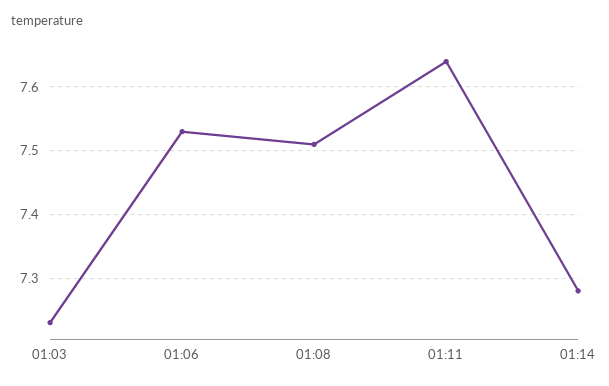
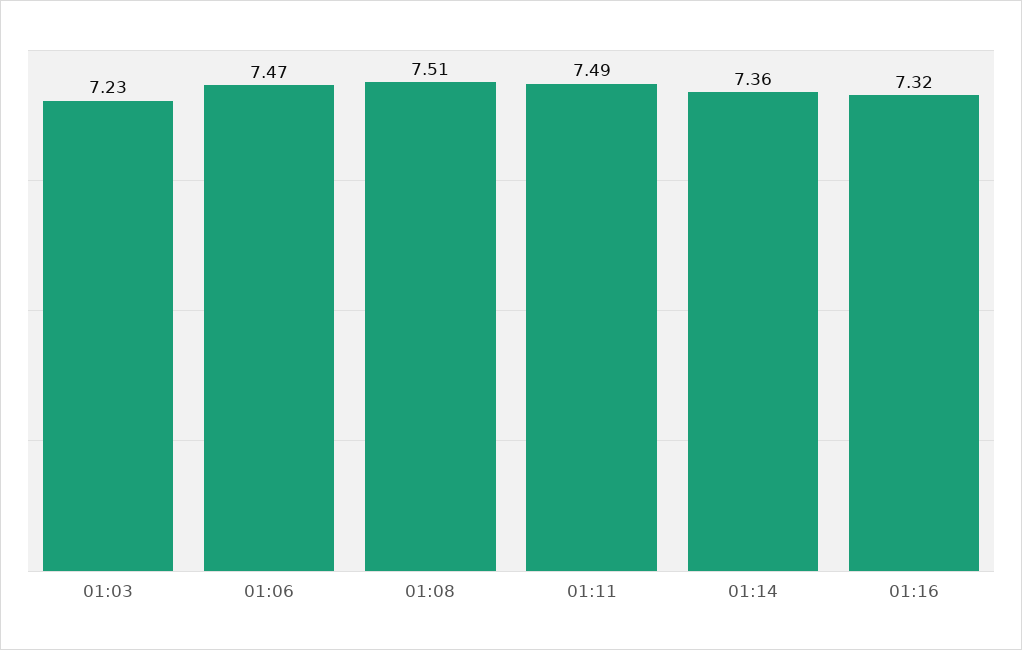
01:06: 7.53 -> 7.47
01:11: 7.64 -> 7.49
01:14: 7.28 -> 7.36
01:16: none -> 7.32

